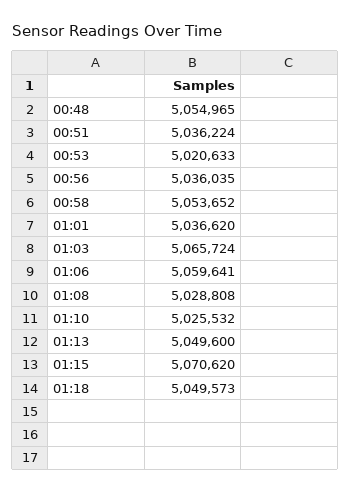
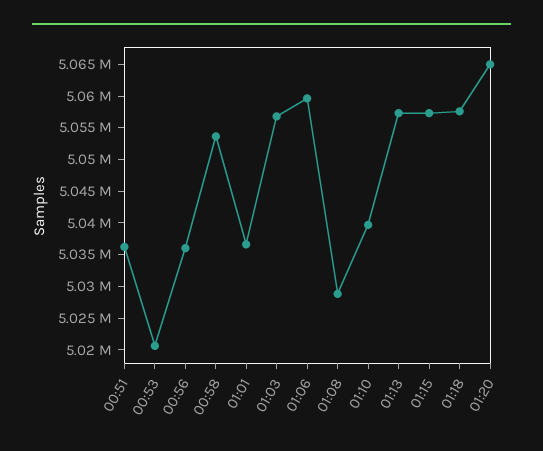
00:48: 5054965 -> none
01:03: 5065724 -> 5057500
01:10: 5025532 -> 5040000
01:13: 5049600 -> 5057500
01:15: 5070620 -> 5057500
01:18: 5049573 -> 5057500
01:20: none -> 5065000

